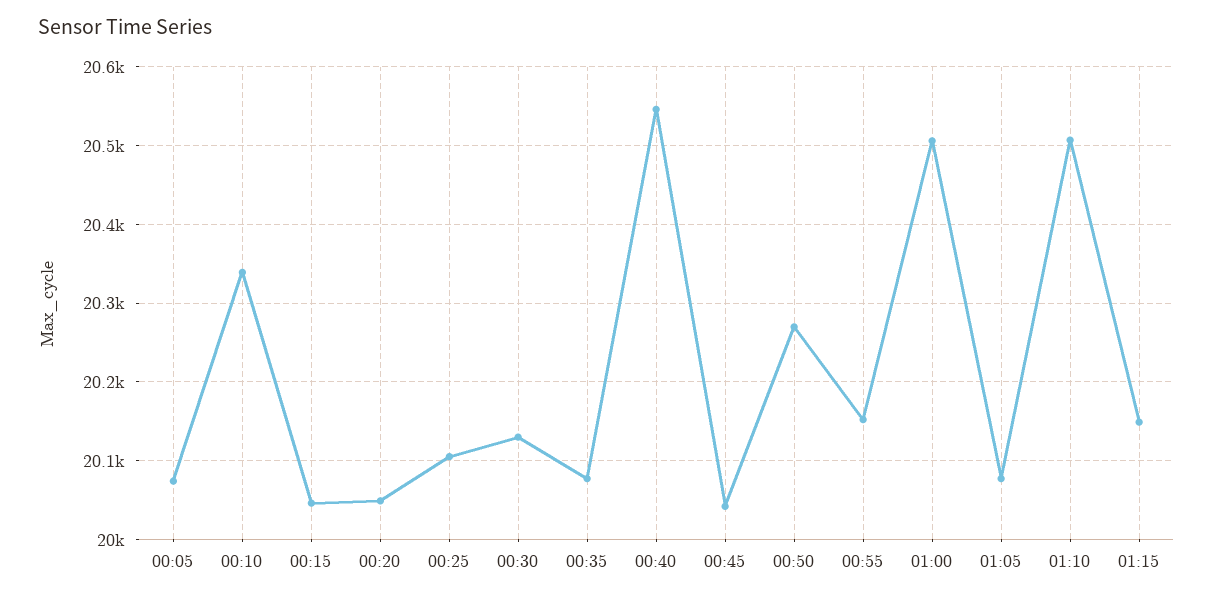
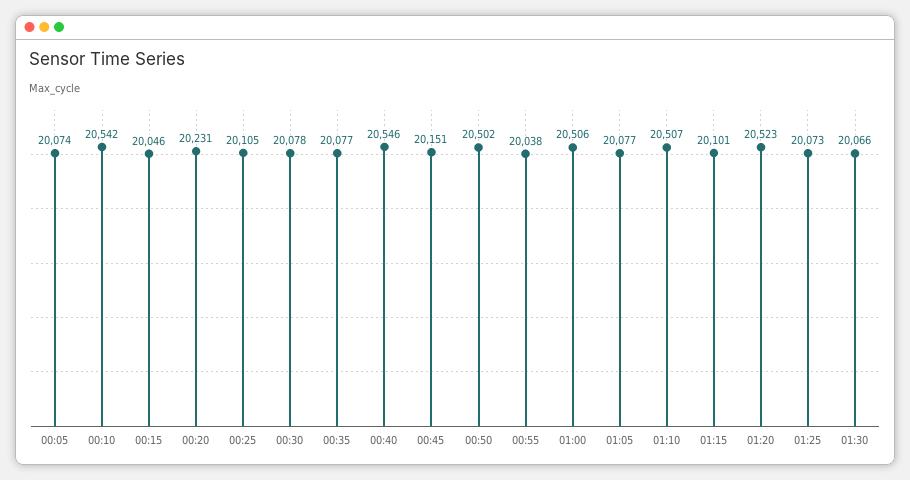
00:10: 20340 -> 20542
00:20: 20050 -> 20231
00:30: 20130 -> 20078
00:45: 20040 -> 20151
00:50: 20270 -> 20502
00:55: 20150 -> 20038
01:15: 20150 -> 20101
01:20: none -> 20523
01:25: none -> 20073
01:30: none -> 20066

